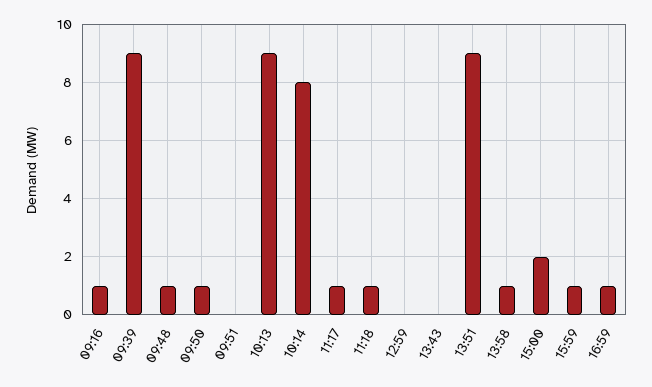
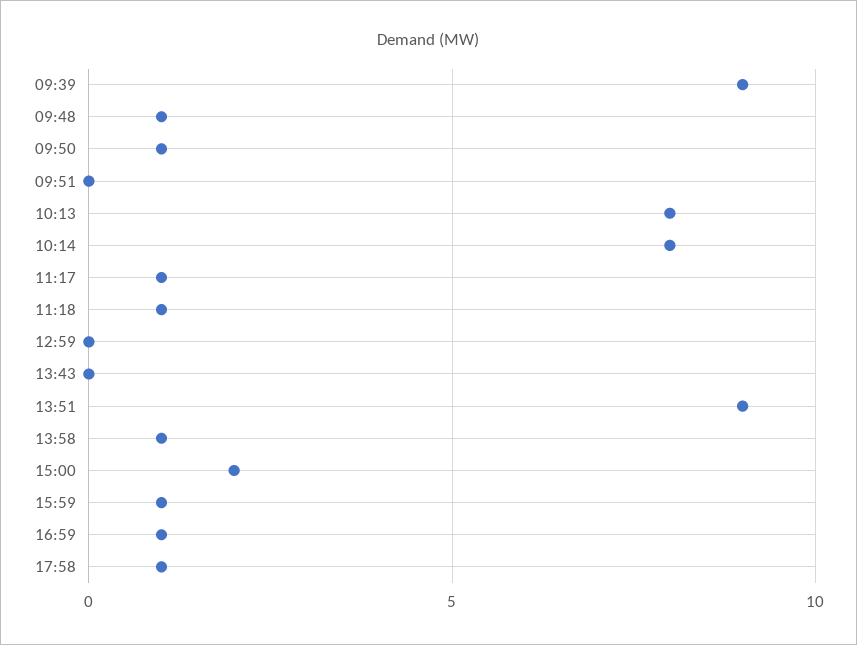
09:16: 1 -> none
10:13: 9 -> 8
17:58: none -> 1

